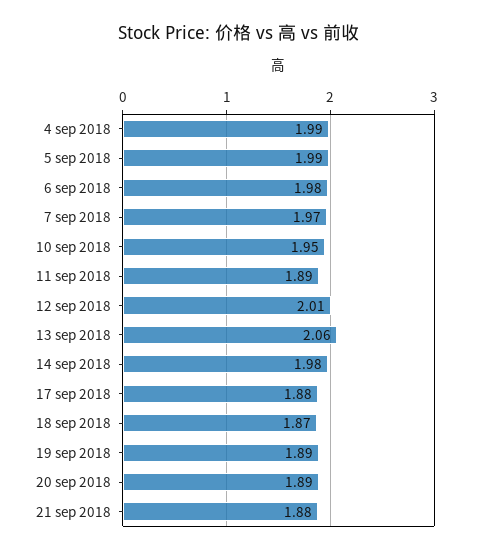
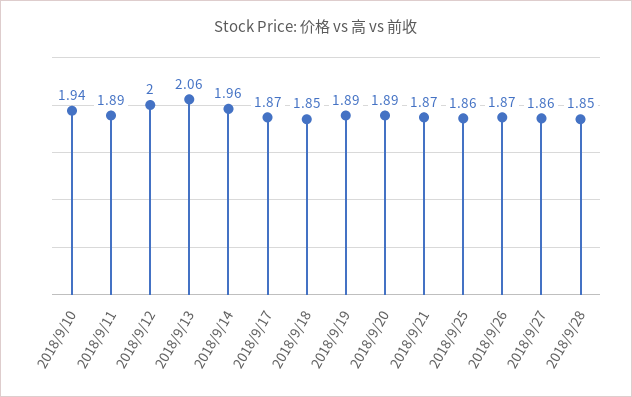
4 sep 2018: 1.99 -> none
5 sep 2018: 1.99 -> none
6 sep 2018: 1.98 -> none
7 sep 2018: 1.97 -> none
10 sep 2018: 1.95 -> 1.94
12 sep 2018: 2.01 -> 2
14 sep 2018: 1.98 -> 1.96
17 sep 2018: 1.88 -> 1.87
18 sep 2018: 1.87 -> 1.85
21 sep 2018: 1.88 -> 1.87
2018/9/25: none -> 1.86
2018/9/26: none -> 1.87
2018/9/27: none -> 1.86
2018/9/28: none -> 1.85

